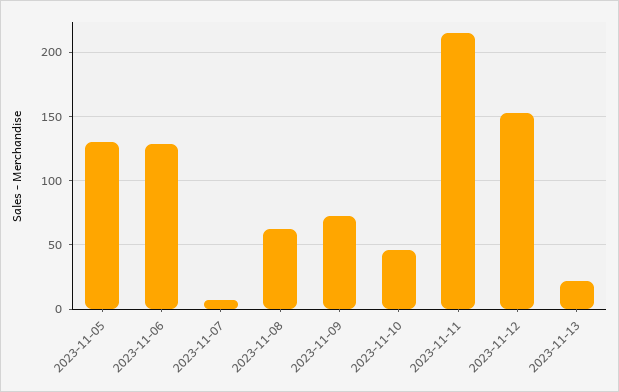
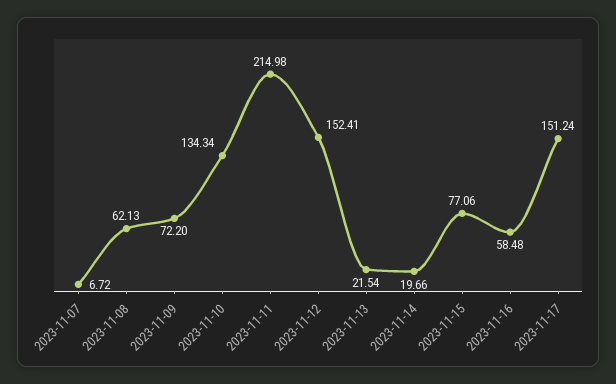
2023-11-05: 130 -> none
2023-11-06: 130 -> none
2023-11-10: 45 -> 134.34
2023-11-14: none -> 19.66
2023-11-15: none -> 77.06
2023-11-16: none -> 58.48
2023-11-17: none -> 151.24

